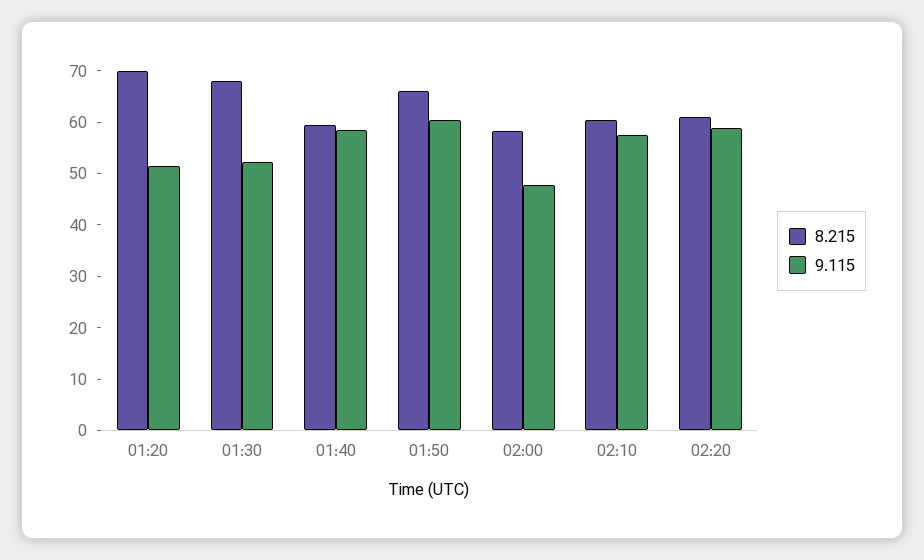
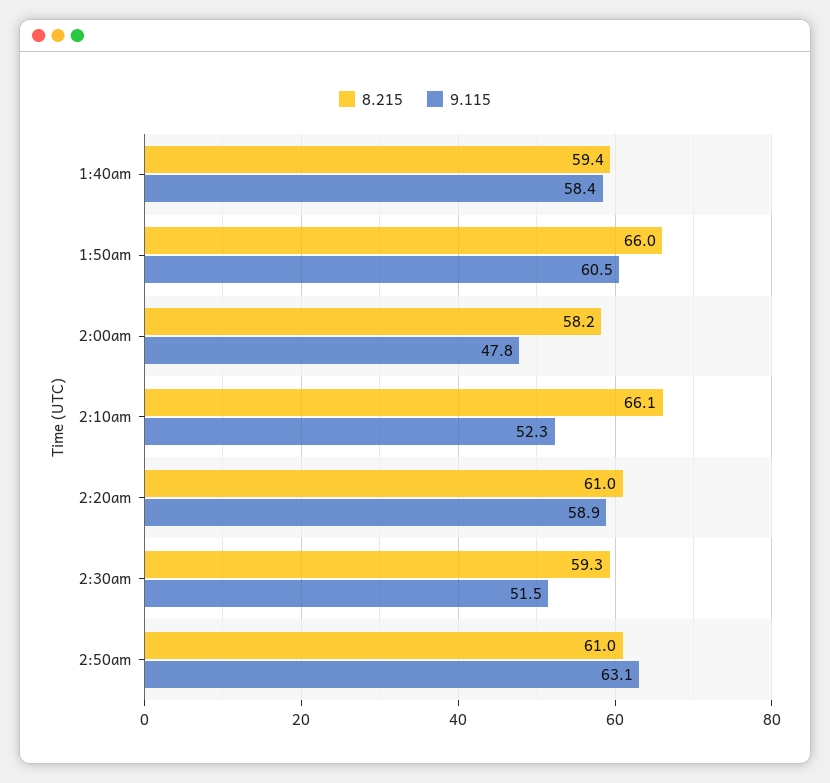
8.215, 01:20: 70 -> none
9.115, 01:20: 52 -> none
8.215, 01:30: 68 -> none
9.115, 01:30: 52 -> none
8.215, 02:10: 60 -> 66.1
9.115, 02:10: 58 -> 52.3
8.215, 2:30am: none -> 59.3
9.115, 2:30am: none -> 51.5
8.215, 2:50am: none -> 61
9.115, 2:50am: none -> 63.1

